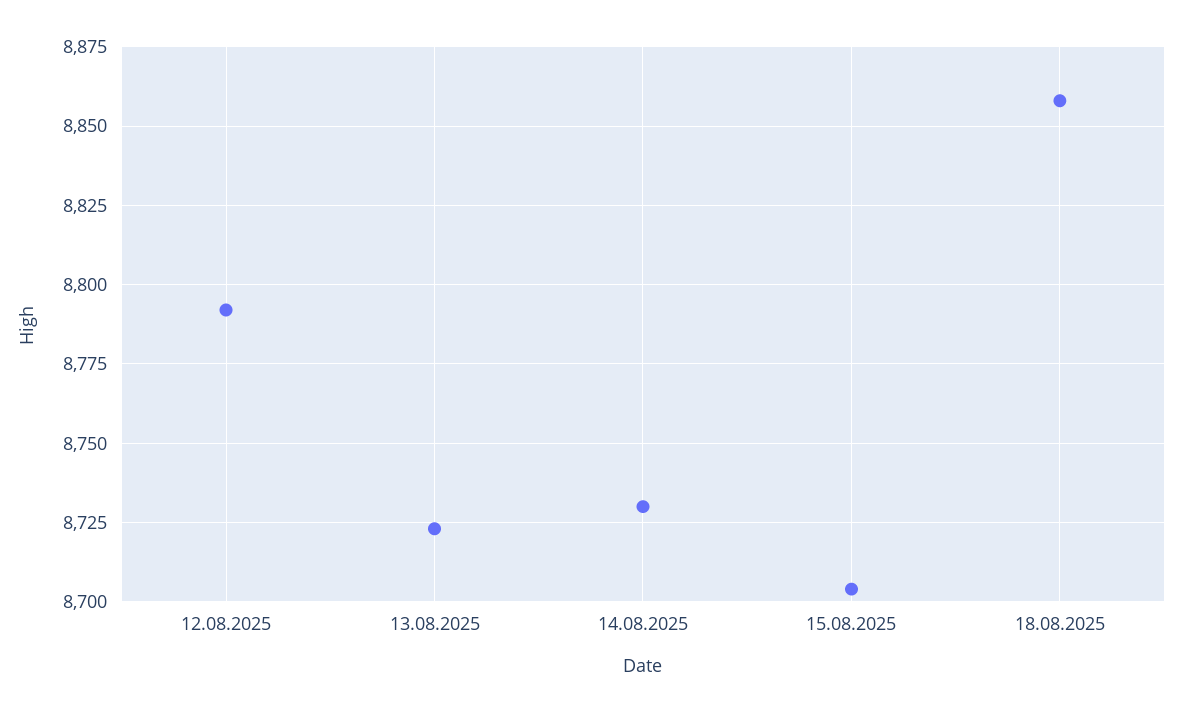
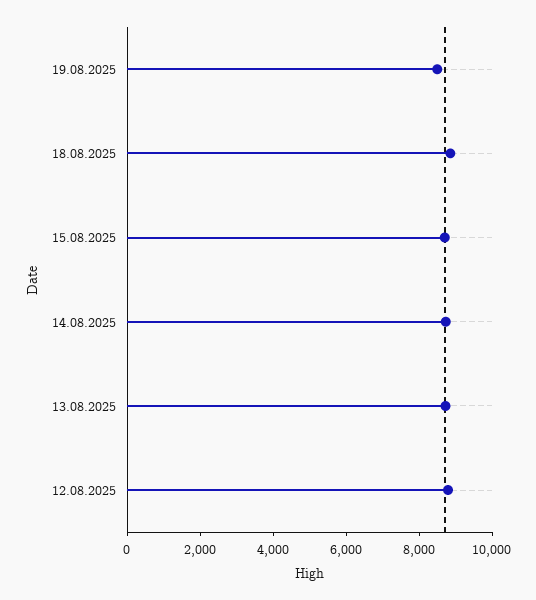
19.08.2025: none -> 8500

